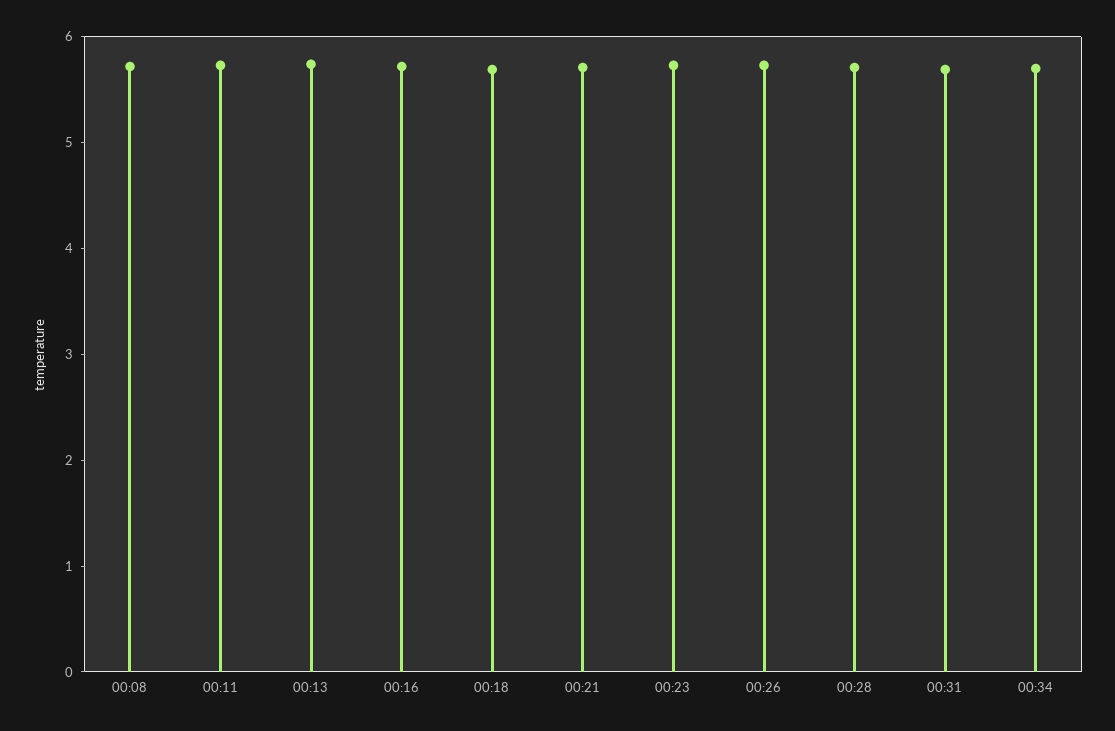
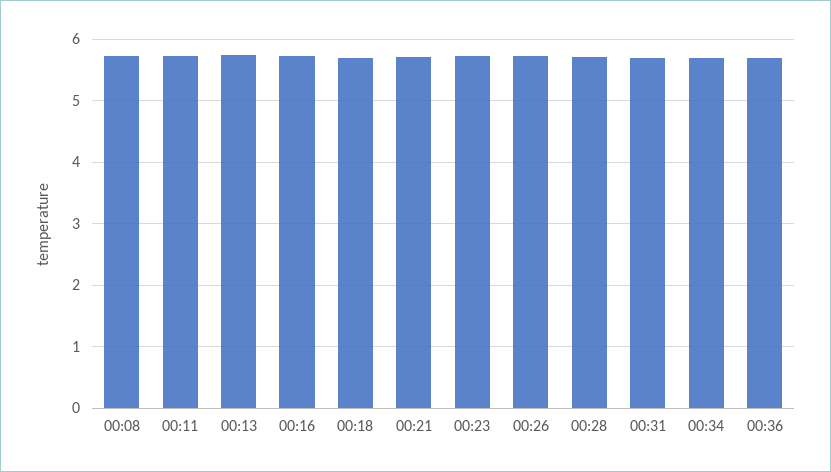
00:36: none -> 5.7

